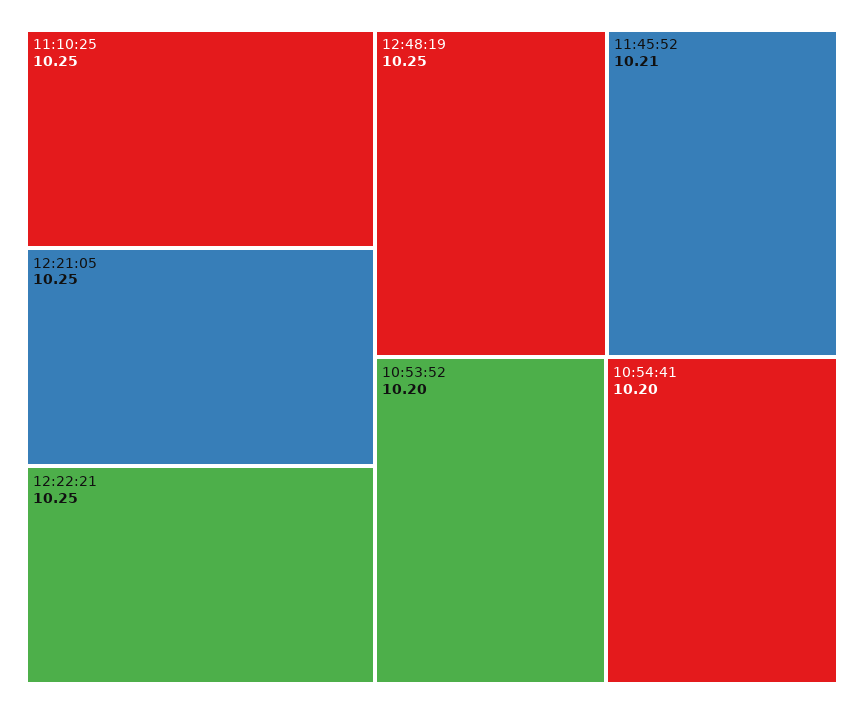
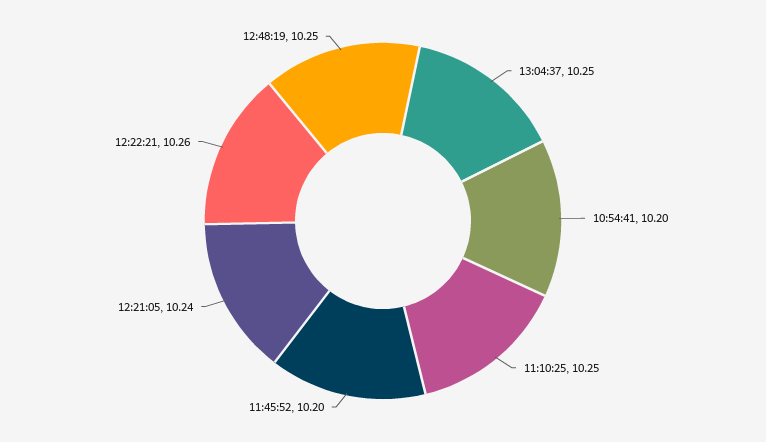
12:21:05: 10.25 -> 10.24
12:22:21: 10.25 -> 10.26
11:45:52: 10.21 -> 10.2
10:53:52: 10.2 -> none
13:04:37: none -> 10.25

